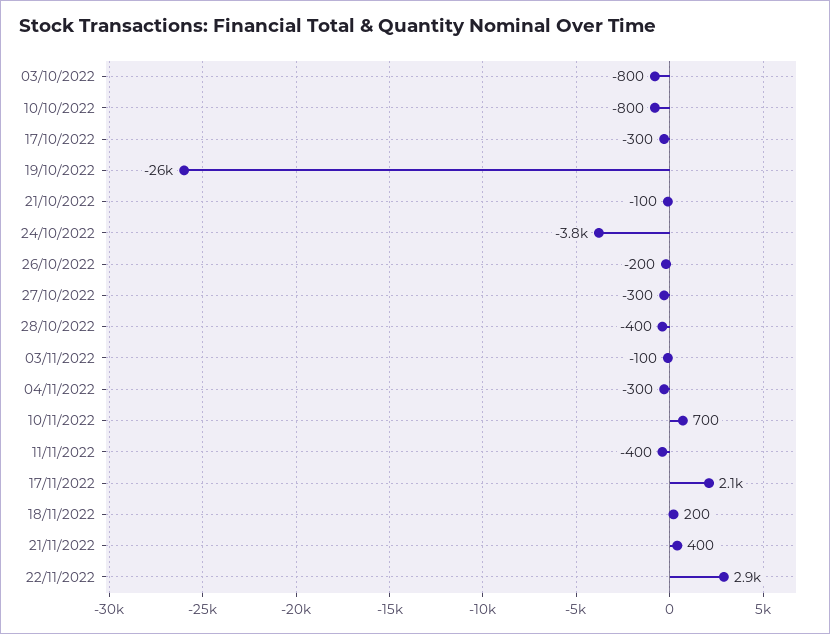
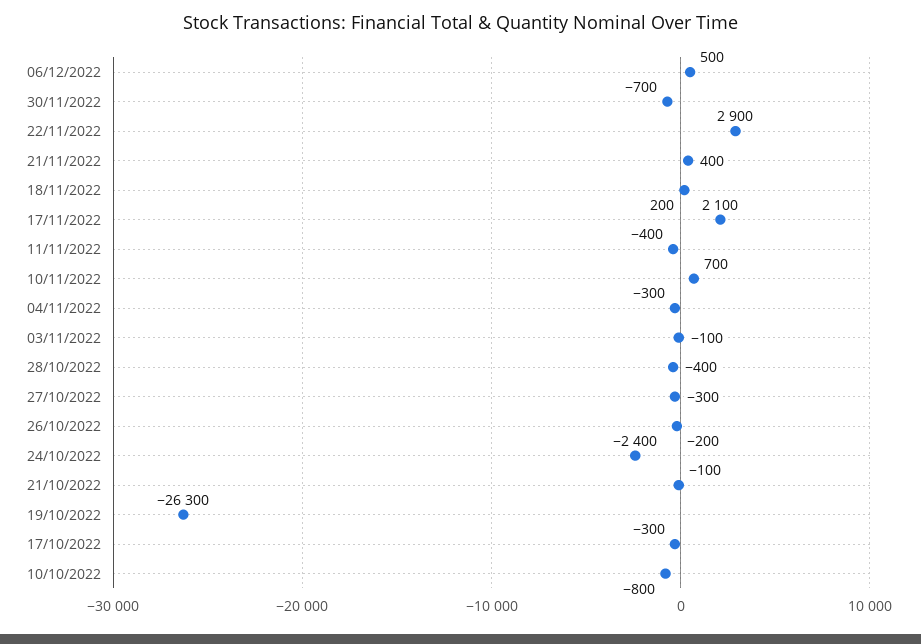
03/10/2022: -800 -> none
24/10/2022: -3800 -> -2400
06/12/2022: none -> 500
30/11/2022: none -> -700

